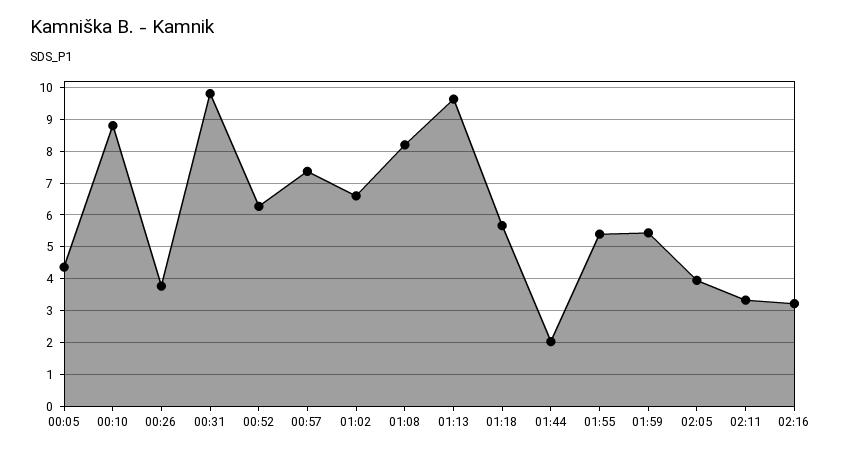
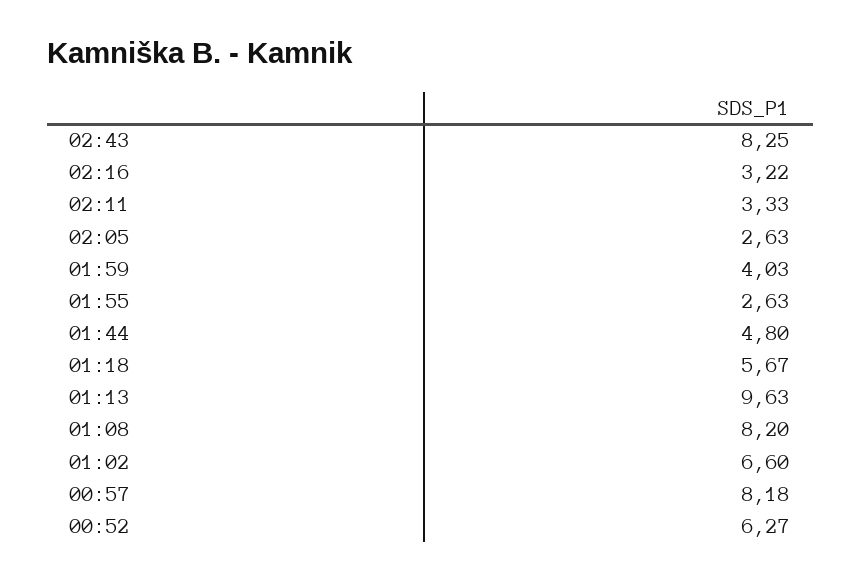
00:05: 4.4 -> none
00:10: 8.8 -> none
00:26: 3.8 -> none
00:31: 9.8 -> none
00:57: 7.4 -> 8.18
01:44: 2 -> 4.8
01:55: 5.4 -> 2.63
01:59: 5.4 -> 4.03
02:05: 4 -> 2.63
02:43: none -> 8.25

